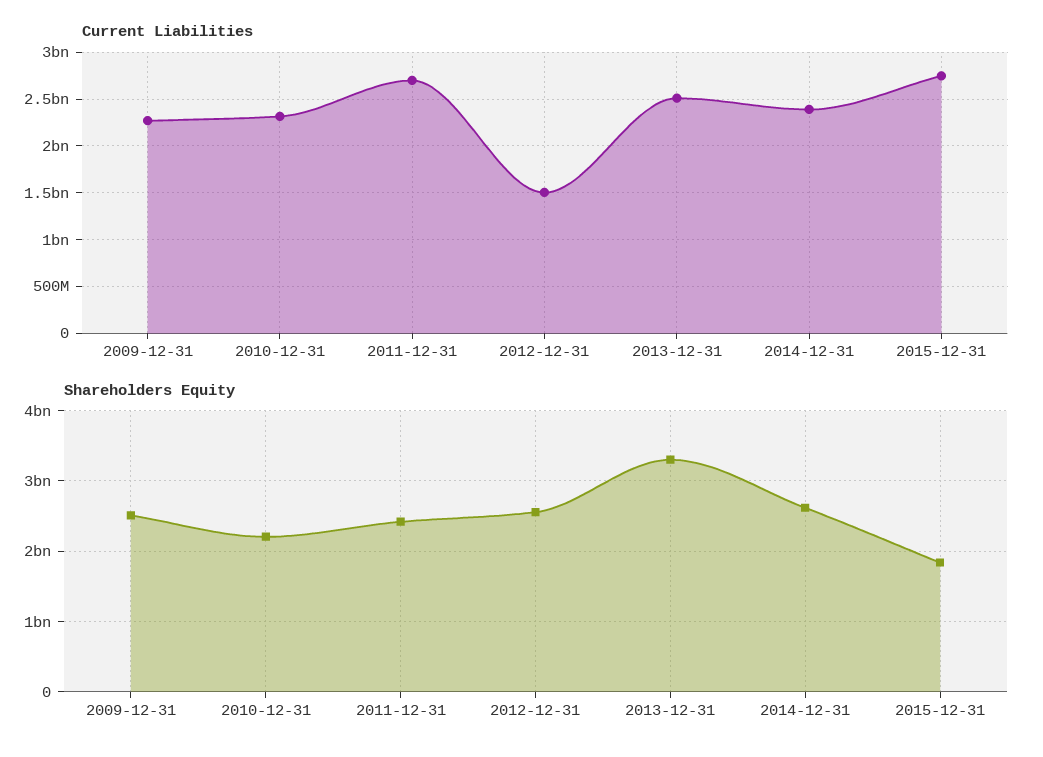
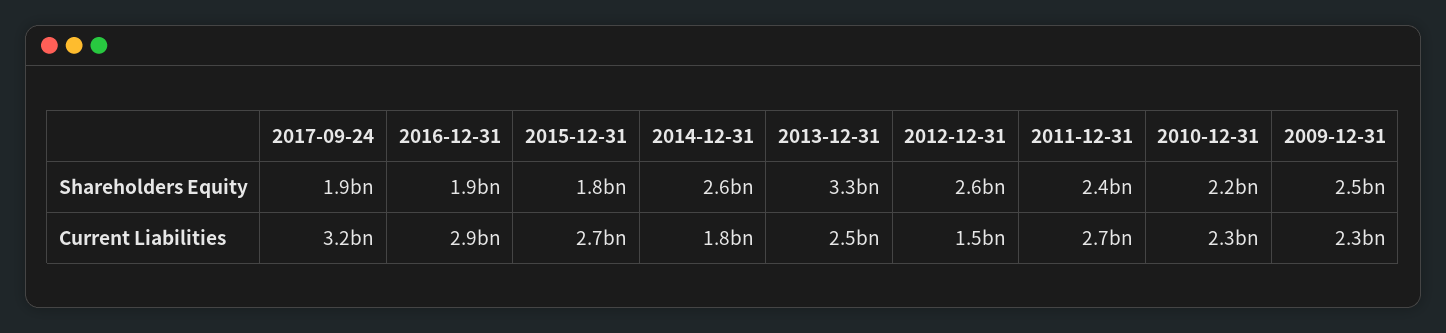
Current Liabilities, 2014-12-31: 2400000000 -> 1800000000
Shareholders Equity, 2017-09-24: none -> 1900000000
Shareholders Equity, 2016-12-31: none -> 1900000000
Current Liabilities, 2017-09-24: none -> 3200000000
Current Liabilities, 2016-12-31: none -> 2900000000

